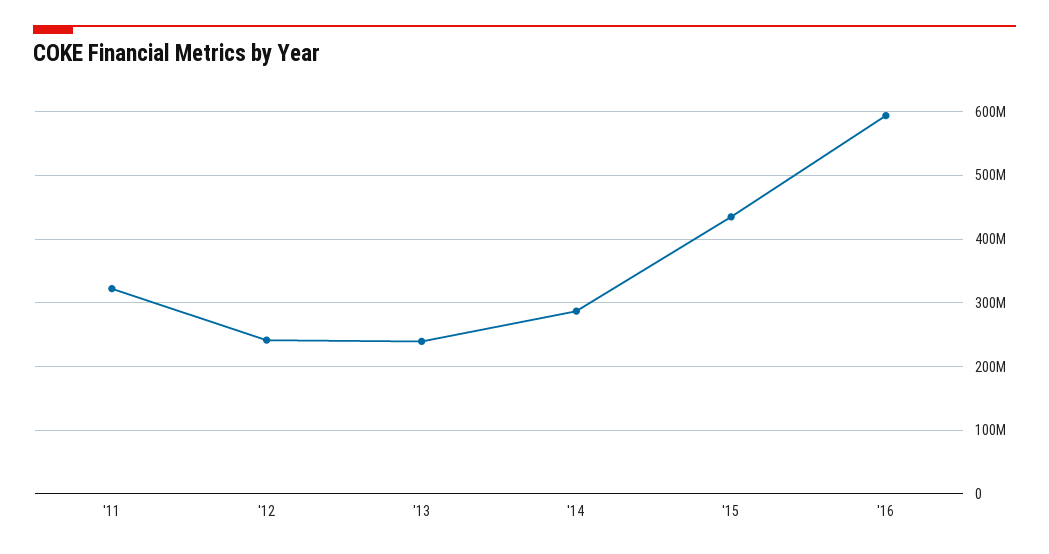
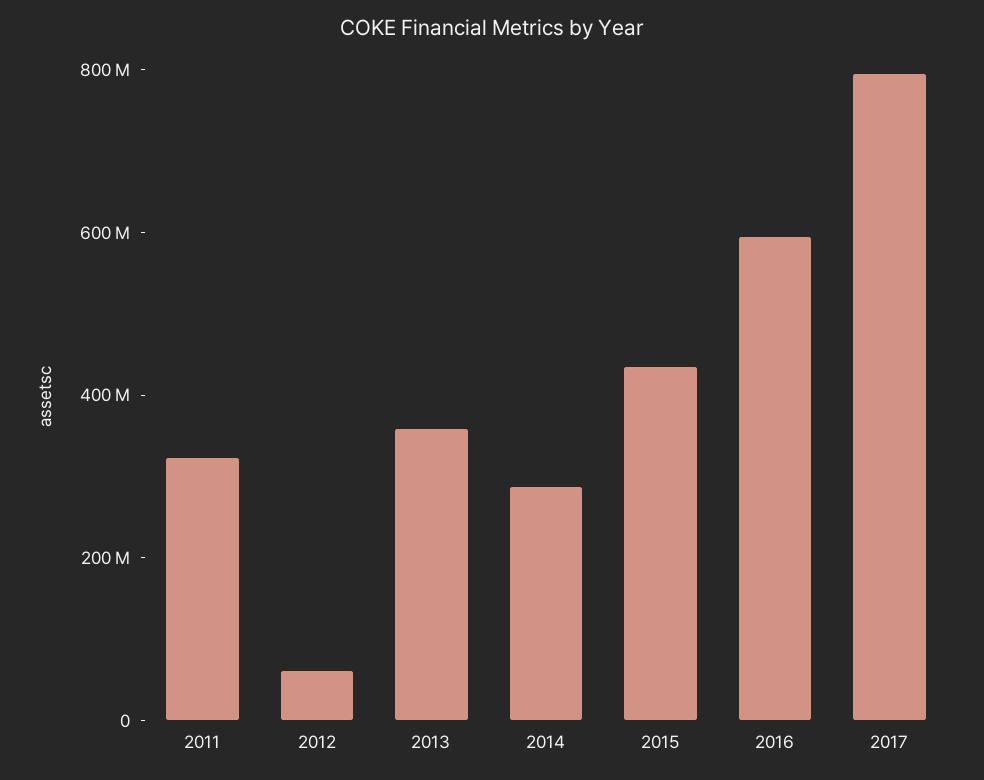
'12: 240000000 -> 50000000
'13: 240000000 -> 350000000
2017: none -> 800000000

